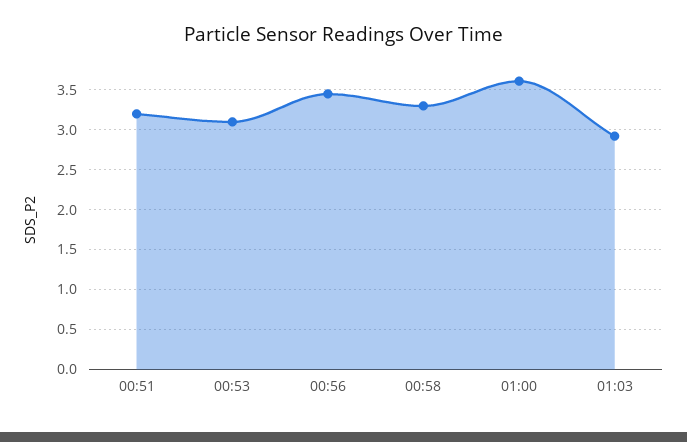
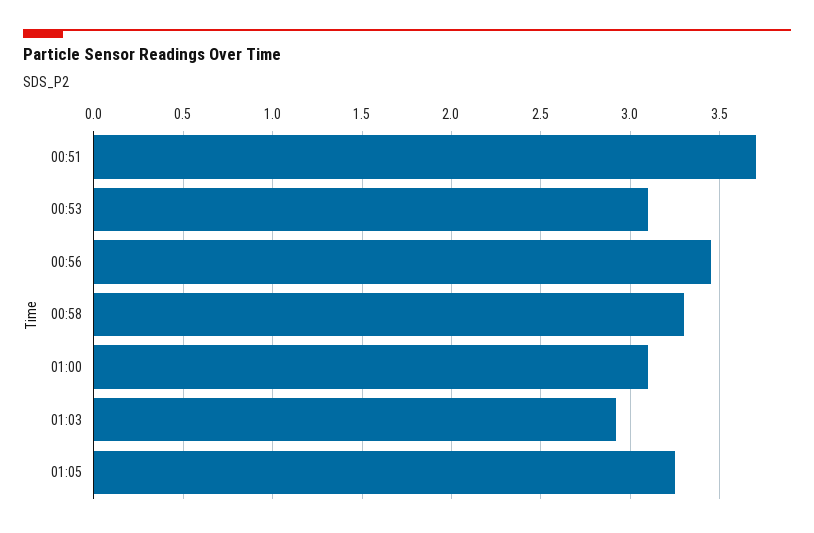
00:51: 3.2 -> 3.7
01:00: 3.6 -> 3.1
01:05: none -> 3.25

